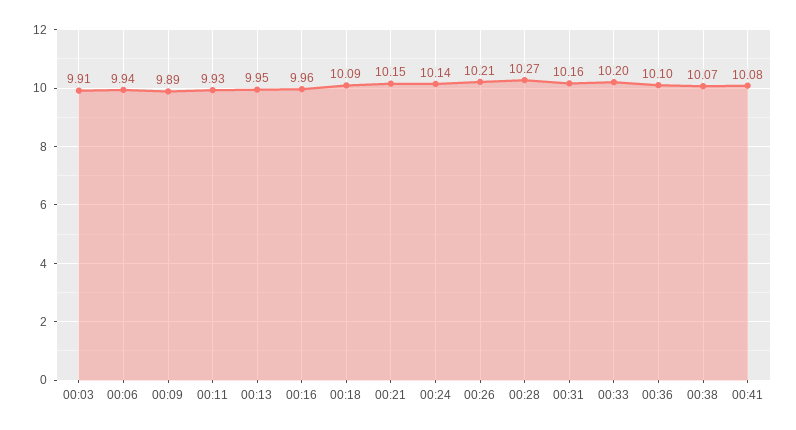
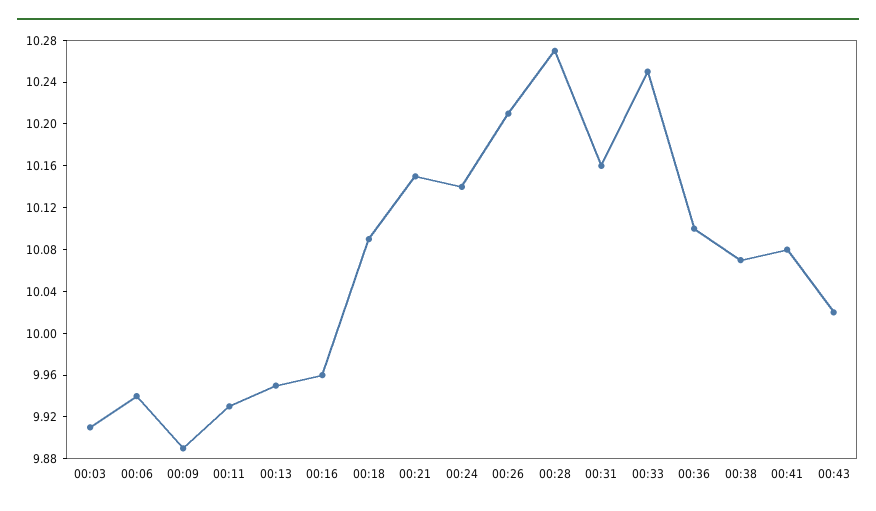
00:33: 10.2 -> 10.25
00:43: none -> 10.02

